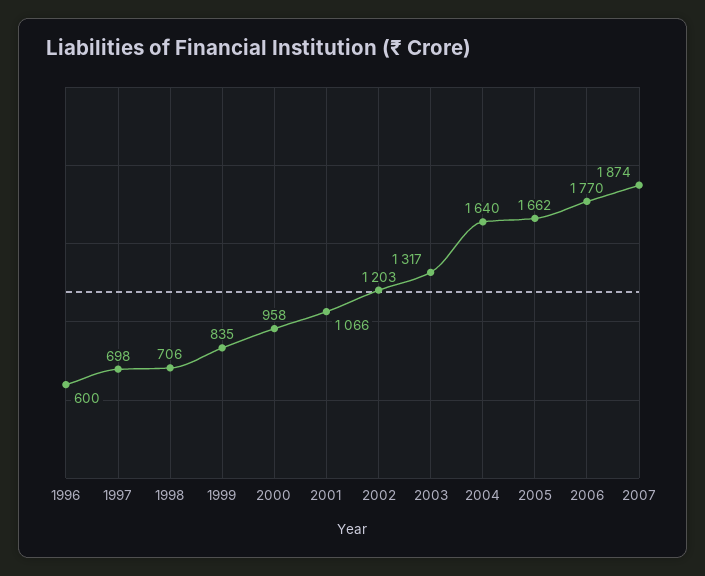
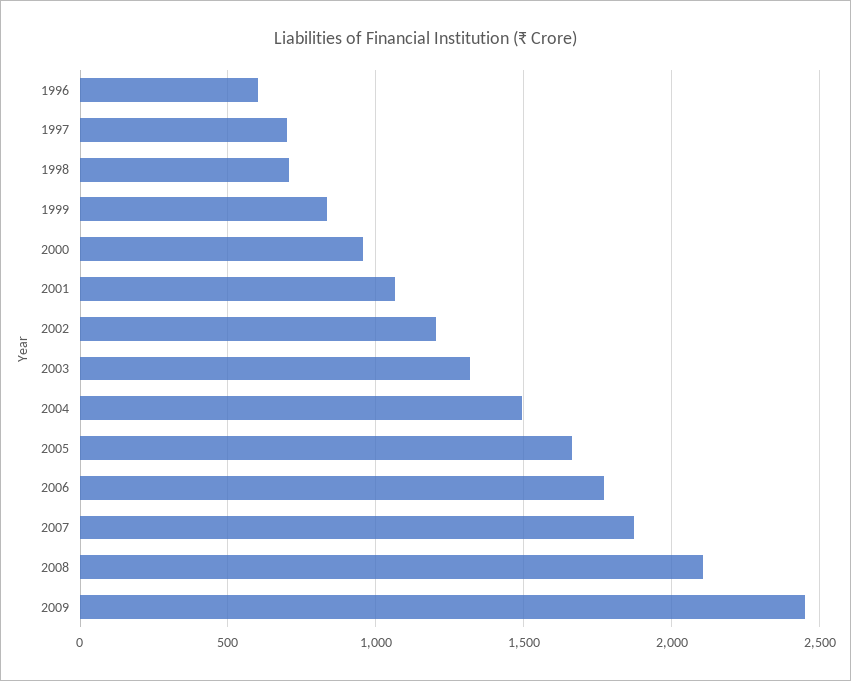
2004: 1640 -> 1500
2008: none -> 2100
2009: none -> 2450

